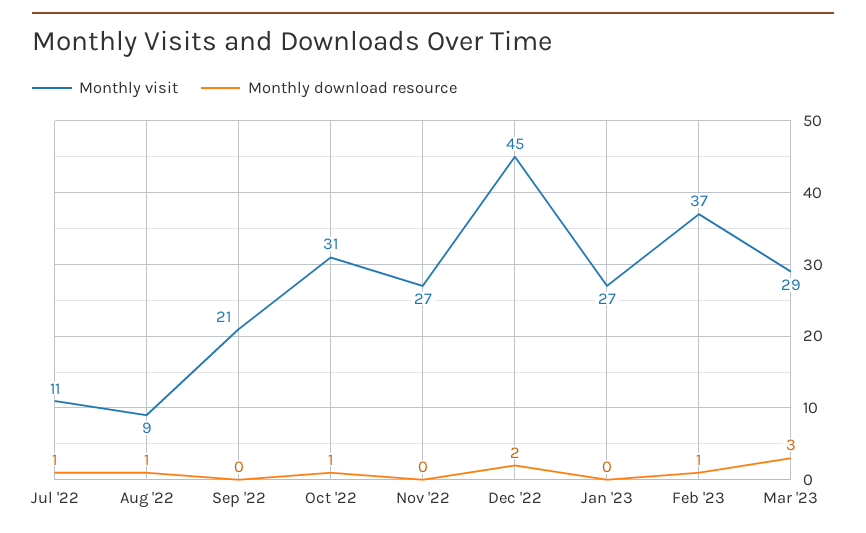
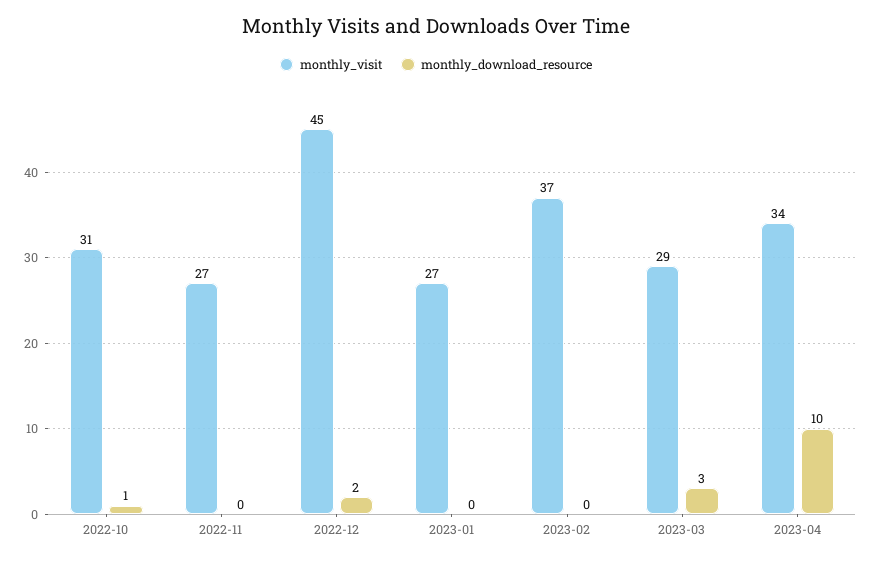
Monthly visit, Jul '22: 11 -> none
Monthly download resource, Jul '22: 1 -> none
Monthly visit, Aug '22: 9 -> none
Monthly download resource, Aug '22: 1 -> none
Monthly visit, Sep '22: 21 -> none
Monthly download resource, Sep '22: 0 -> none
Monthly download resource, Feb '23: 1 -> 0
Monthly visit, 2023-04: none -> 34
Monthly download resource, 2023-04: none -> 10

